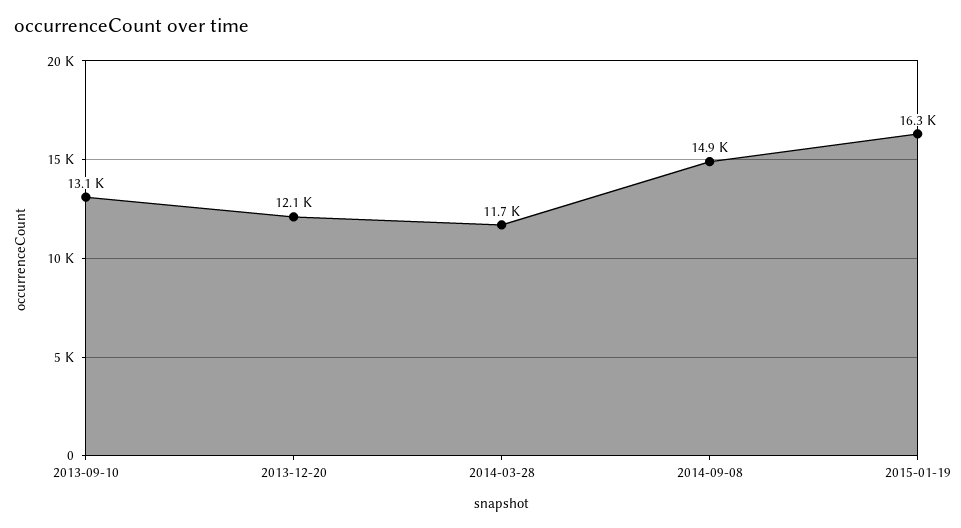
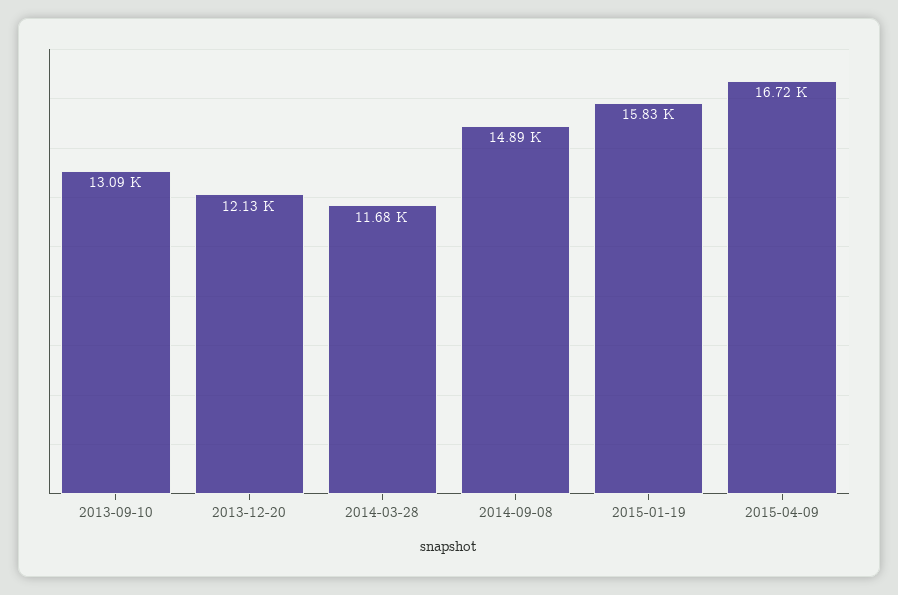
2015-01-19: 16300 -> 15830
2015-04-09: none -> 16720

